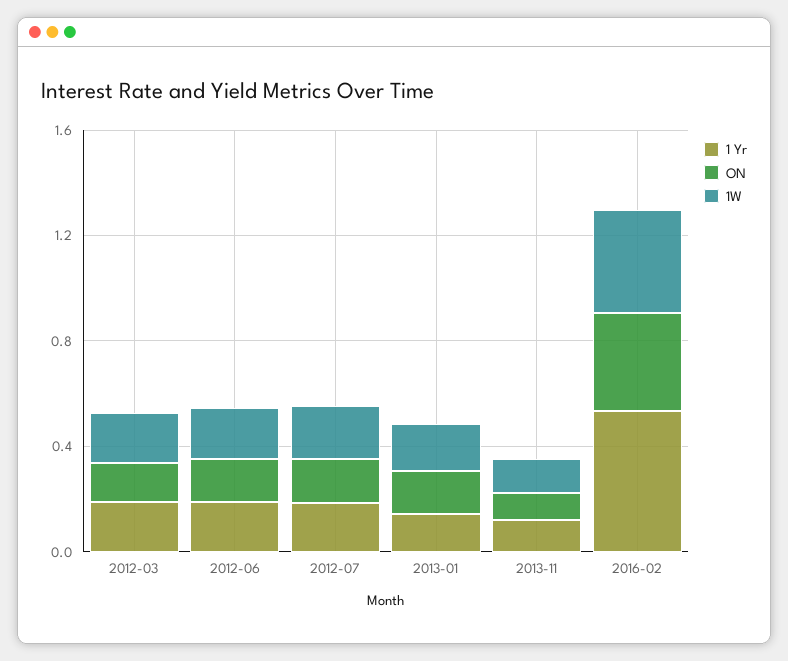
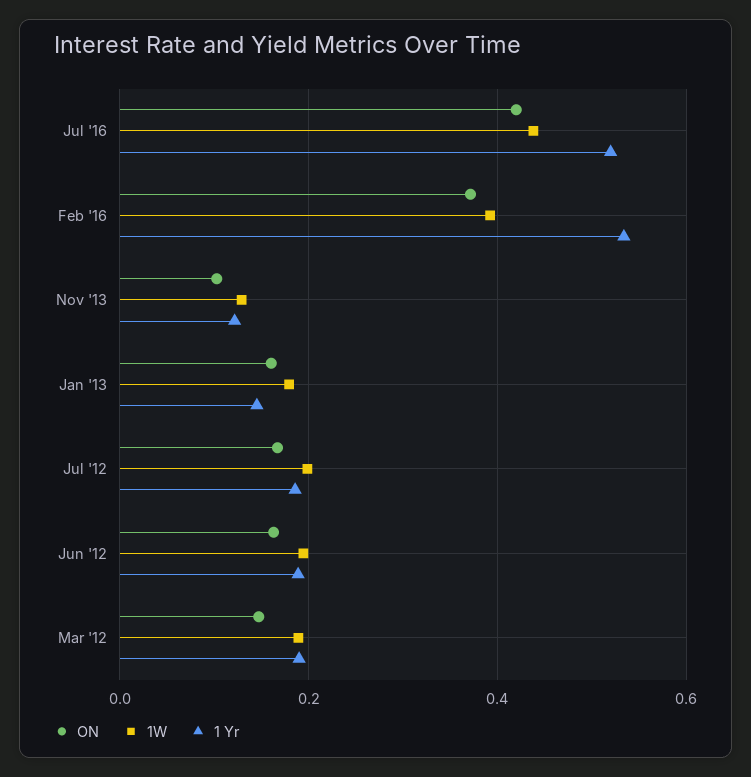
ON, Jul '16: none -> 0.42
1W, Jul '16: none -> 0.44
1 Yr, Jul '16: none -> 0.52

